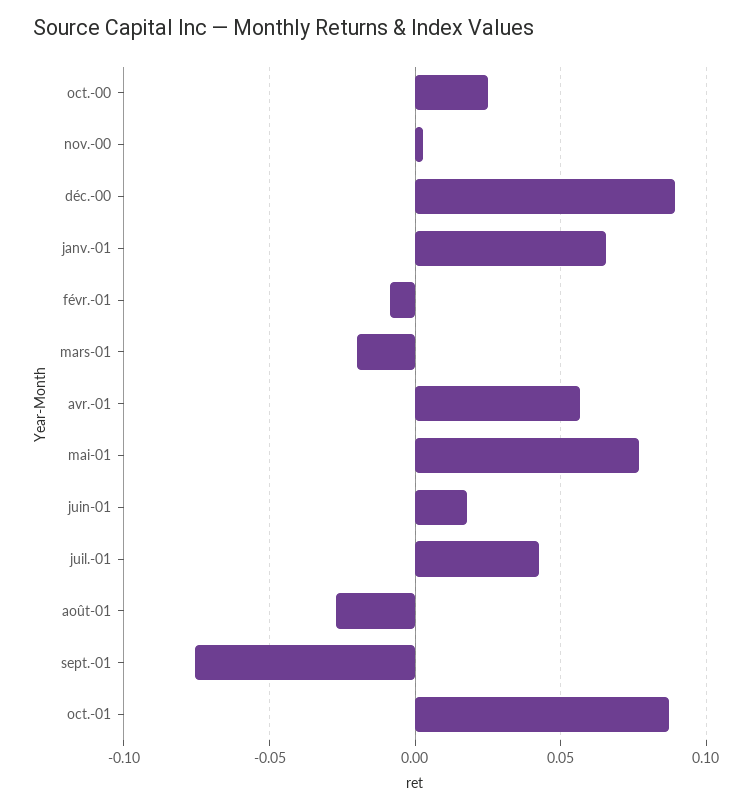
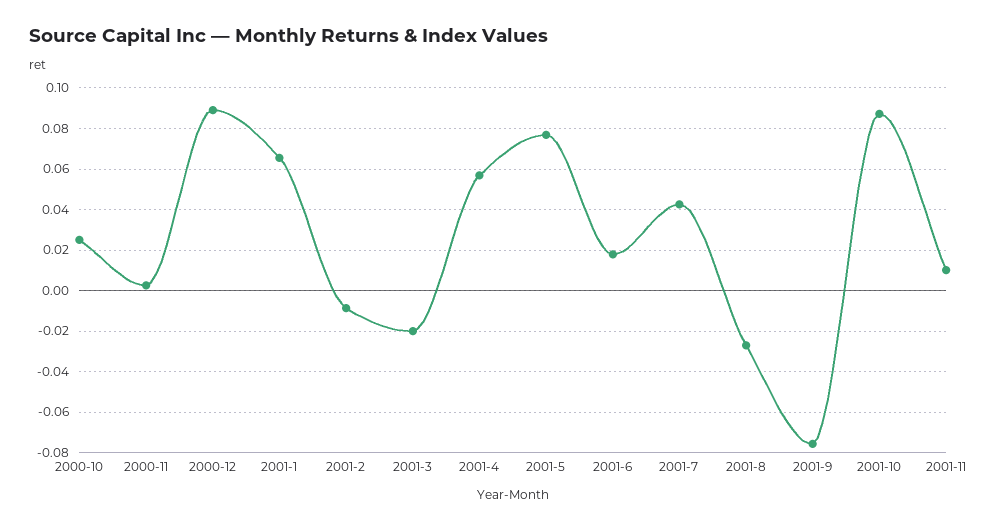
2001-11: none -> 0.01

